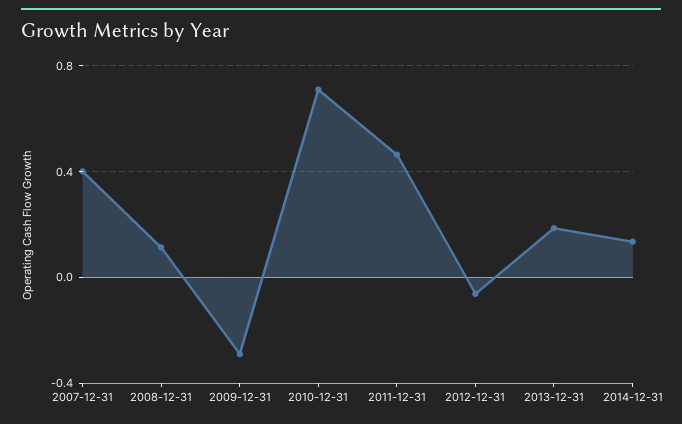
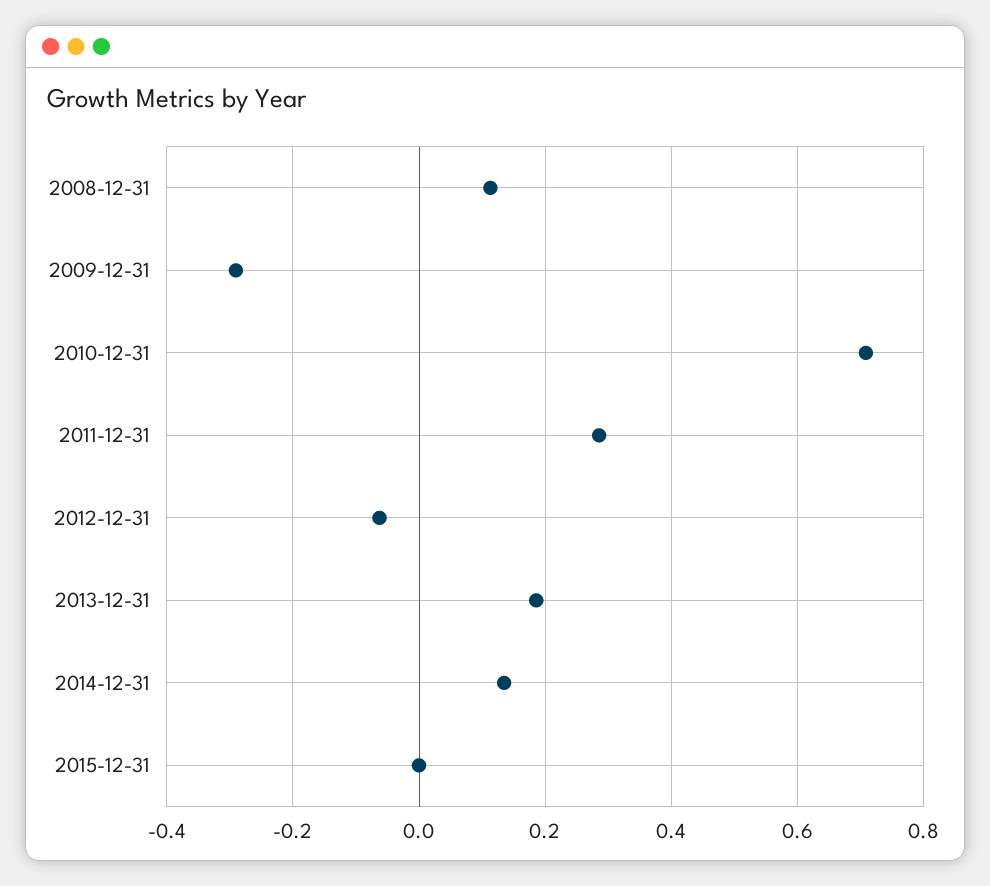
2007-12-31: 0.4 -> none
2011-12-31: 0.45 -> 0.28
2015-12-31: none -> 0

